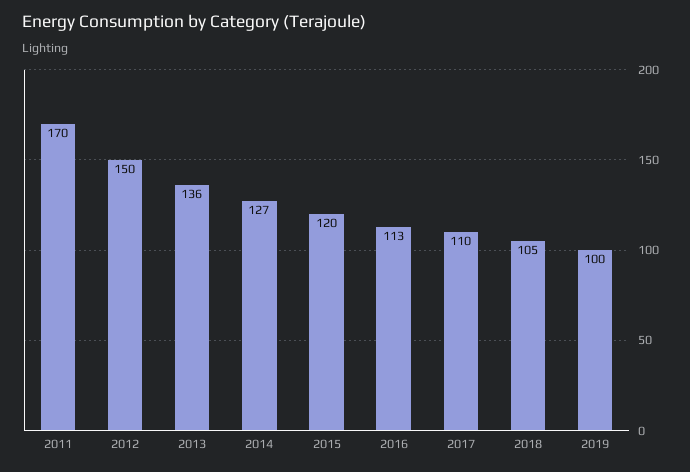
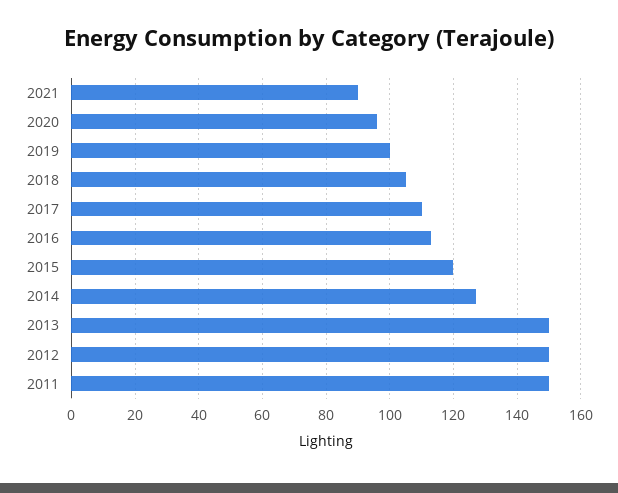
2011: 170 -> 150
2013: 136 -> 150
2021: none -> 90
2020: none -> 95

